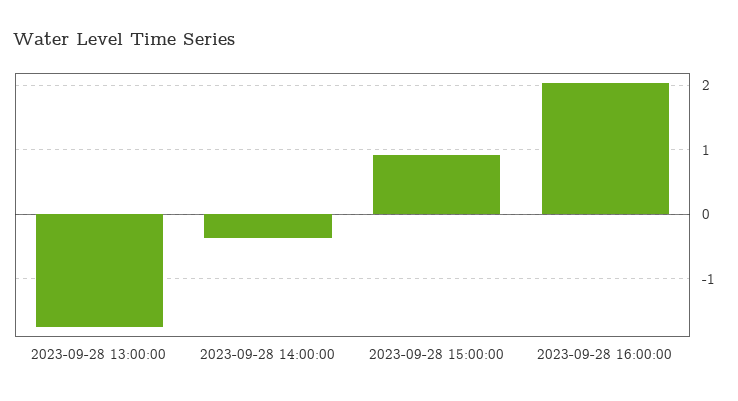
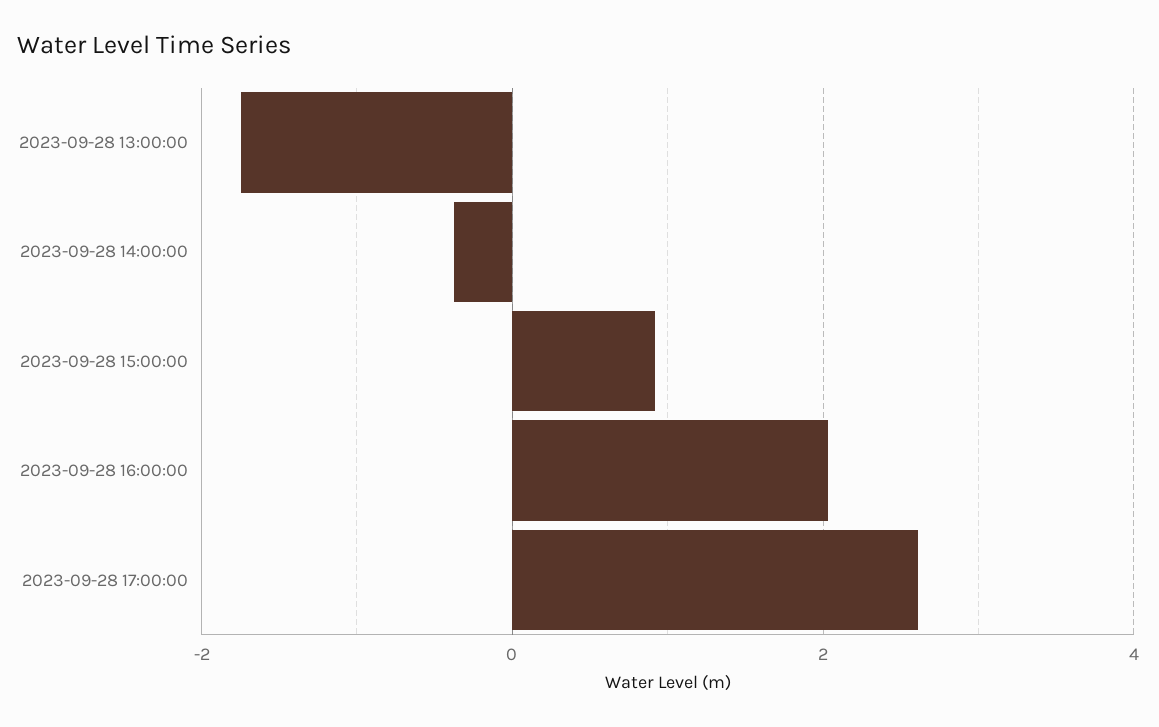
2023-09-28 17:00:00: none -> 2.6

